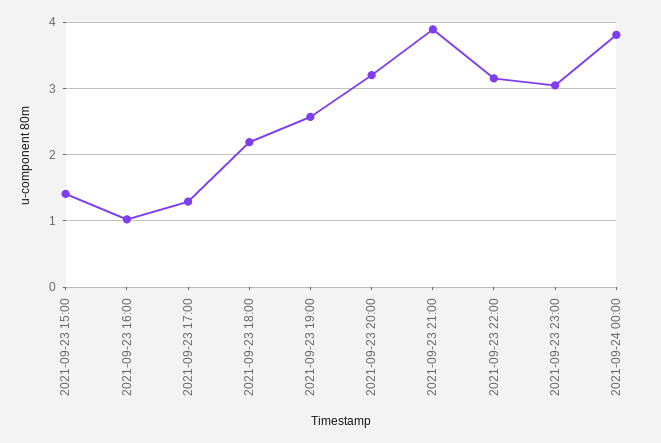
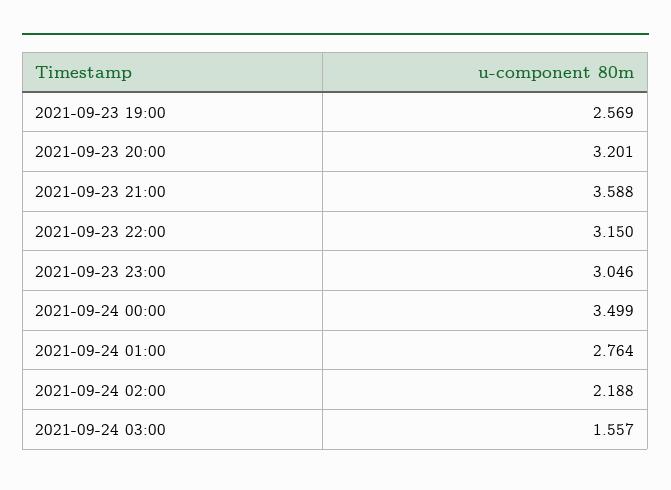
2021-09-23 15:00: 1.4 -> none
2021-09-23 16:00: 1 -> none
2021-09-23 17:00: 1.3 -> none
2021-09-23 18:00: 2.2 -> none
2021-09-23 21:00: 3.9 -> 3.588
2021-09-24 00:00: 3.8 -> 3.499
2021-09-24 01:00: none -> 2.764
2021-09-24 02:00: none -> 2.188
2021-09-24 03:00: none -> 1.557

